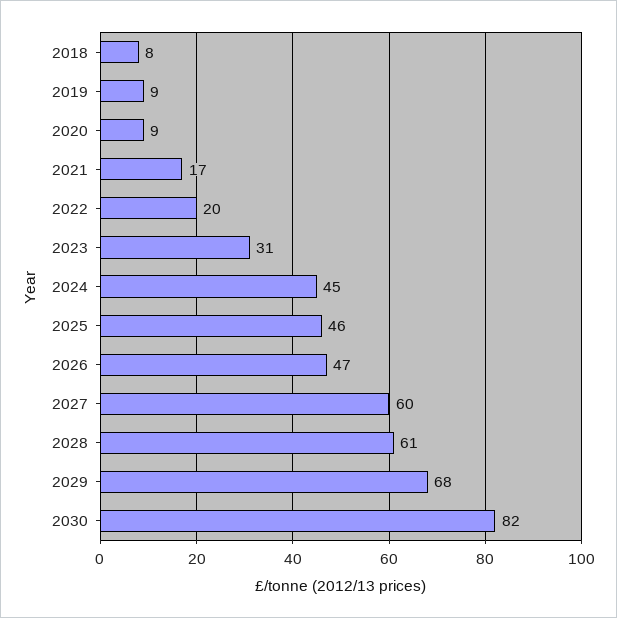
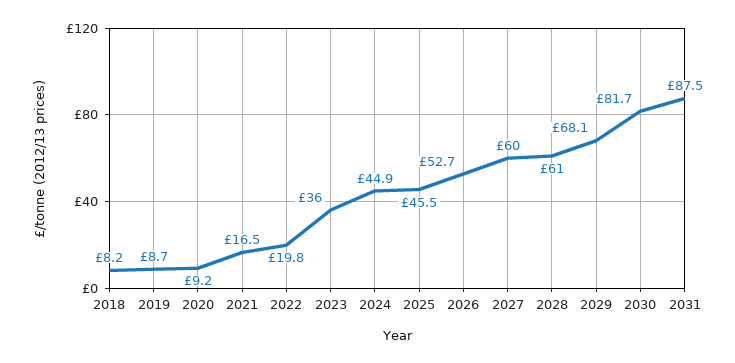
2023: 31 -> 36
2026: 47 -> 52.7
2031: none -> 87.5

